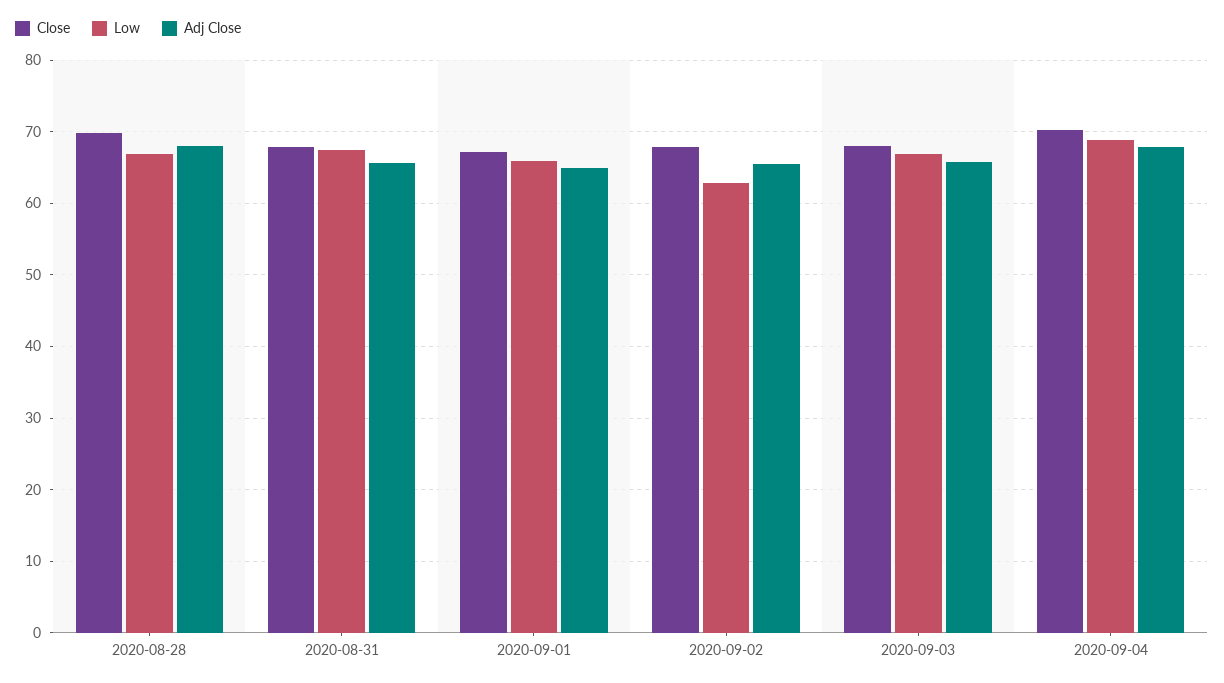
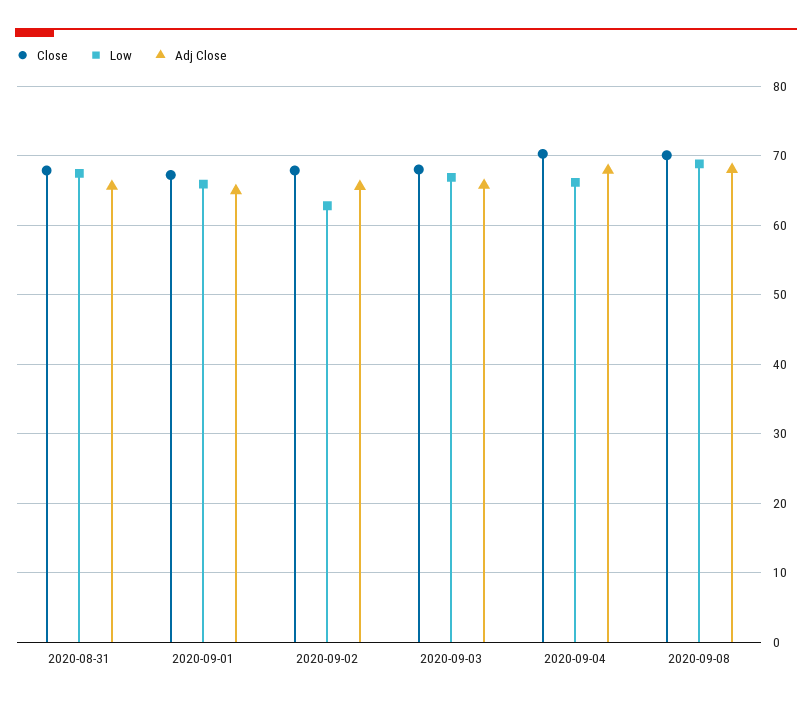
Close, 2020-08-28: 70 -> none
Low, 2020-08-28: 67 -> none
Adj Close, 2020-08-28: 68 -> none
Low, 2020-09-04: 69 -> 66
Close, 2020-09-08: none -> 70
Low, 2020-09-08: none -> 69
Adj Close, 2020-09-08: none -> 68

